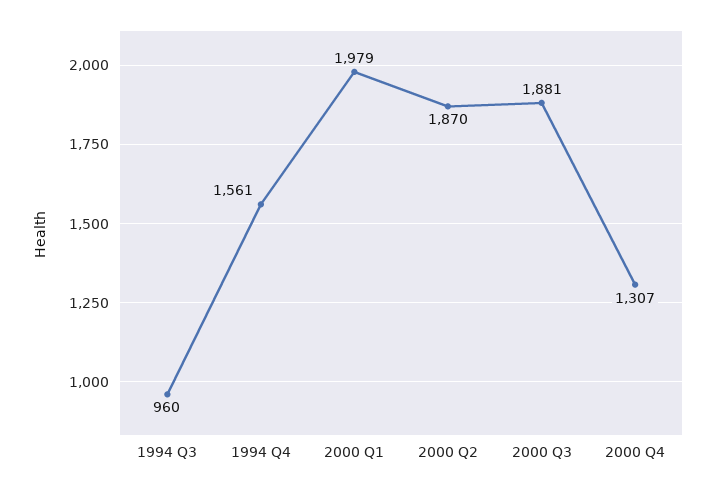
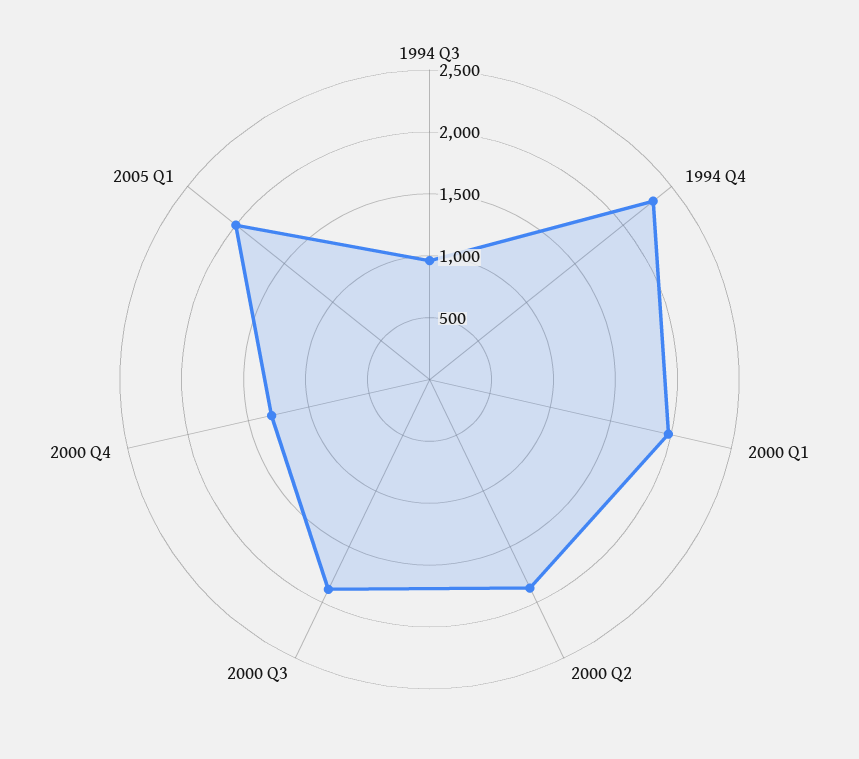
1994 Q4: 1561 -> 2300
2005 Q1: none -> 2000

